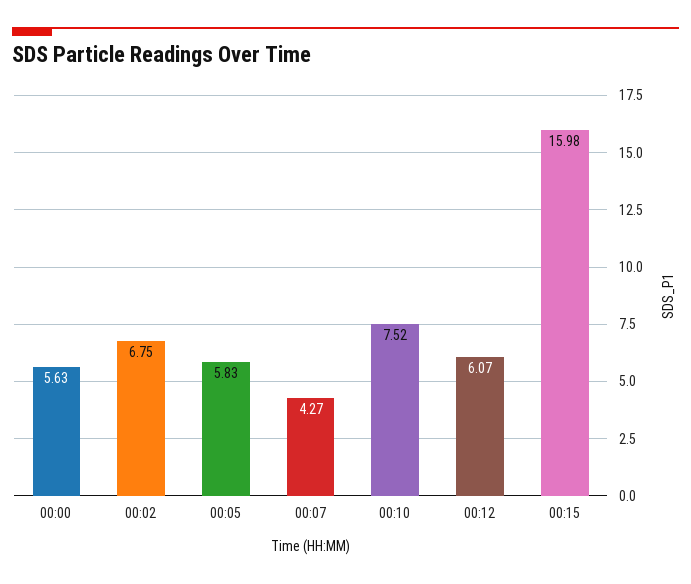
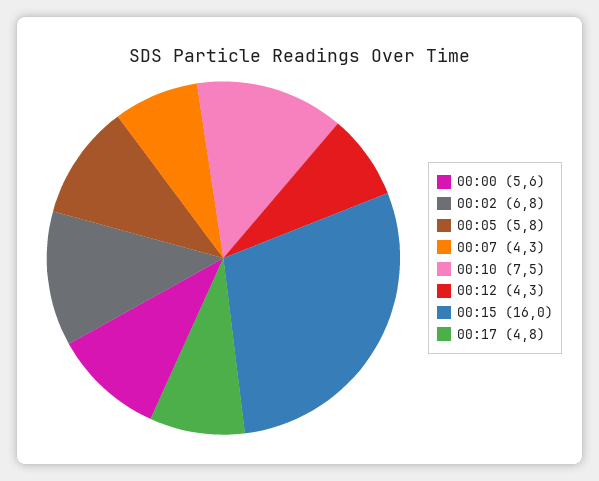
00:12: 6.07 -> 4.3
00:17: none -> 4.8

